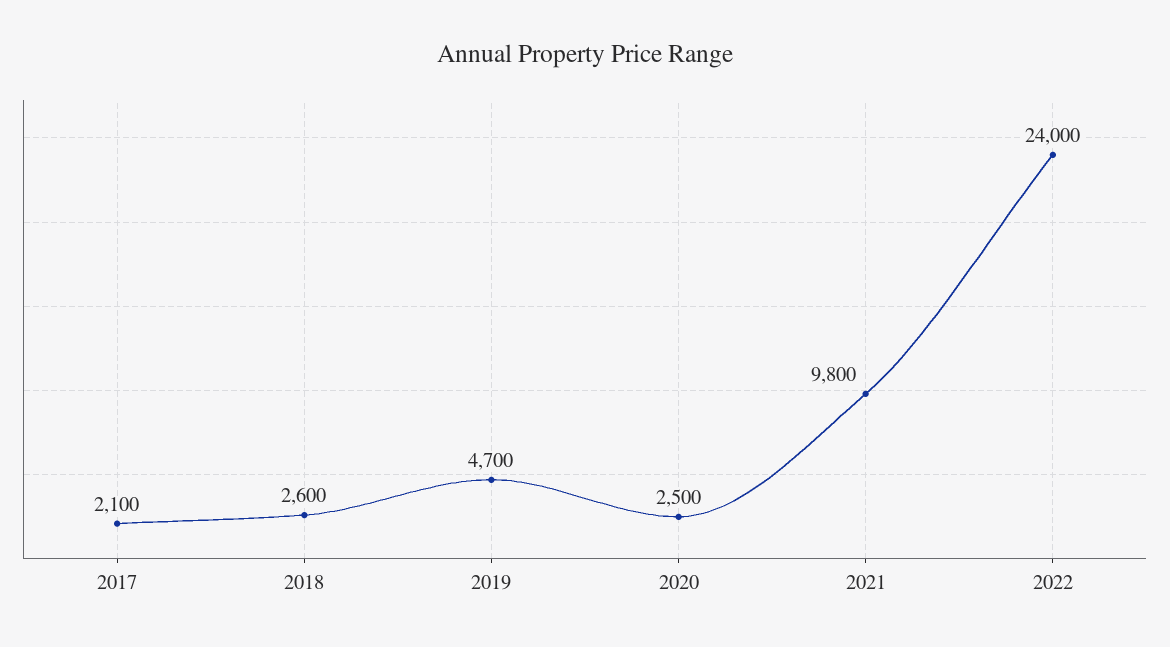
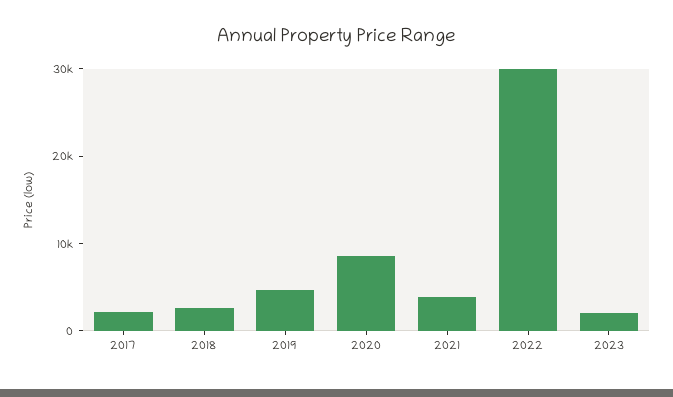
2020: 2500 -> 8000
2021: 9800 -> 4000
2022: 24000 -> 30000
2023: none -> 2000

